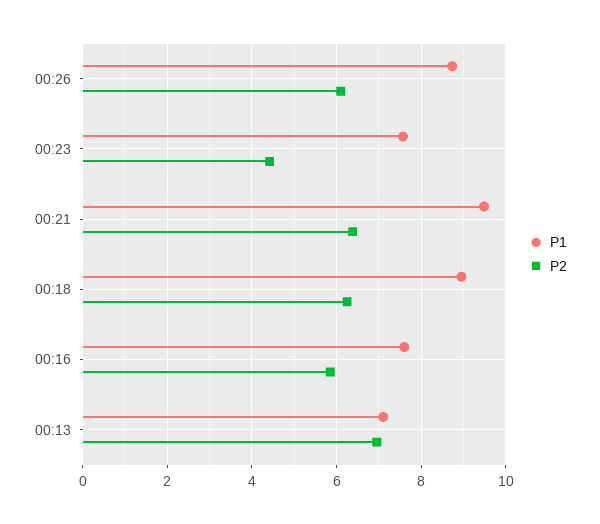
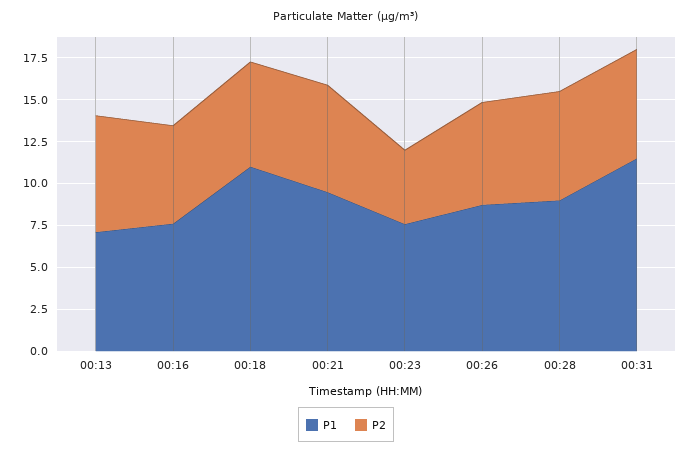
P1, 00:18: 9 -> 11
P1, 00:28: none -> 9
P2, 00:28: none -> 6.5
P1, 00:31: none -> 11.5
P2, 00:31: none -> 6.5

